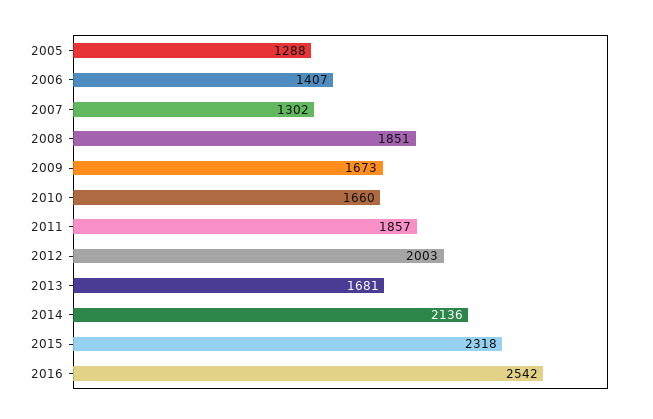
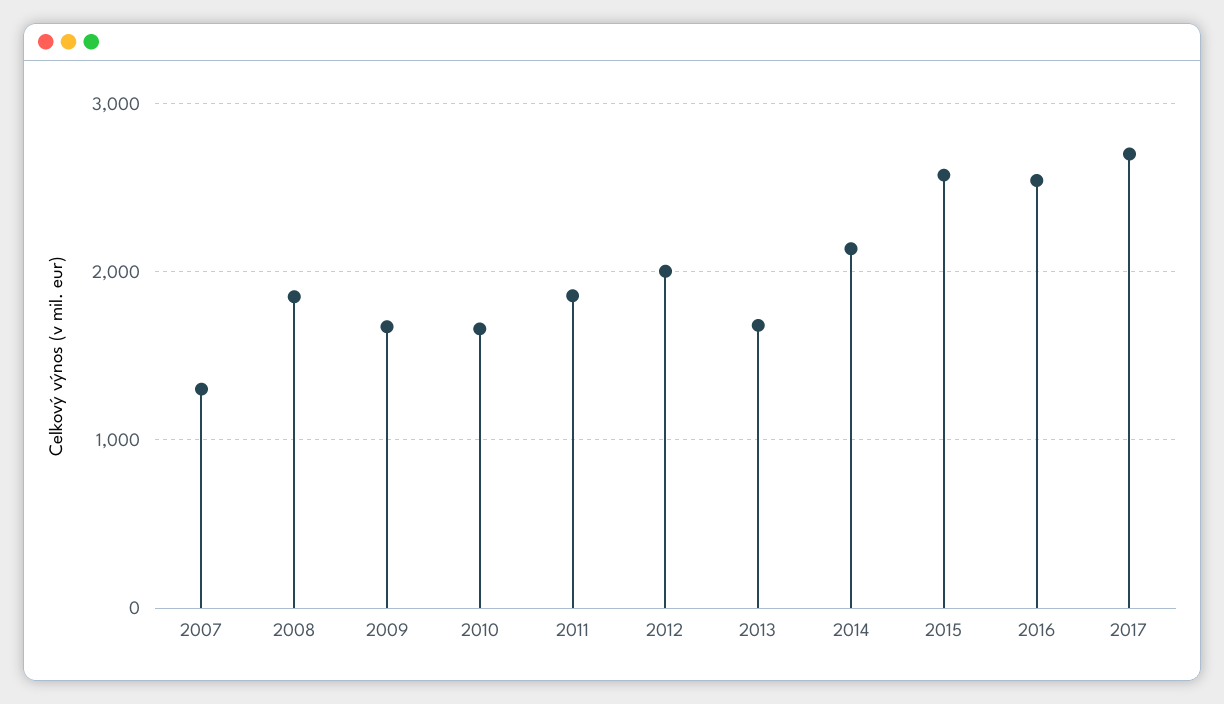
2005: 1288 -> none
2006: 1407 -> none
2015: 2318 -> 2600
2017: none -> 2700

